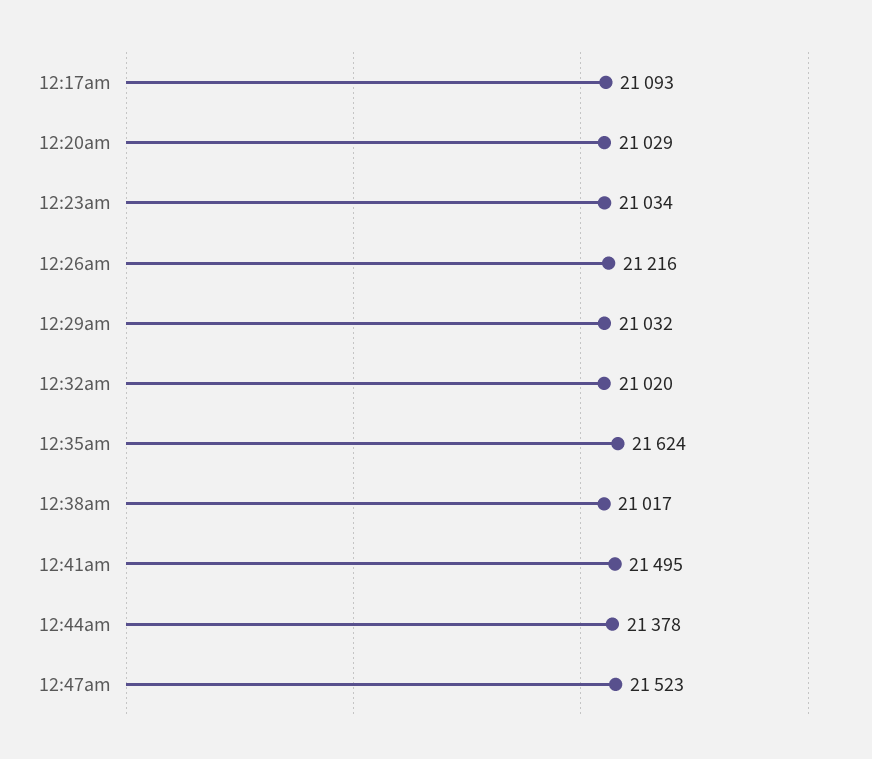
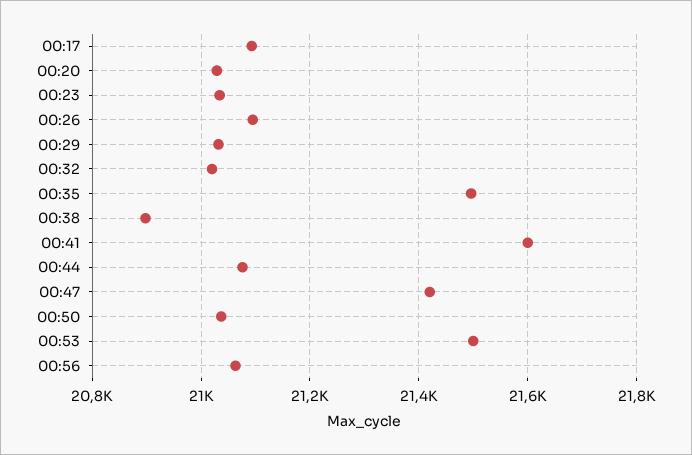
12:26am: 21216 -> 21100
12:35am: 21624 -> 21500
12:38am: 21017 -> 20900
12:41am: 21495 -> 21600
12:44am: 21378 -> 21080
12:47am: 21523 -> 21420
00:50: none -> 21040
00:53: none -> 21500
00:56: none -> 21060

